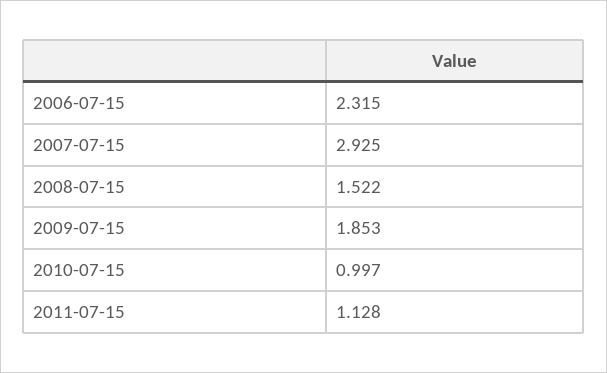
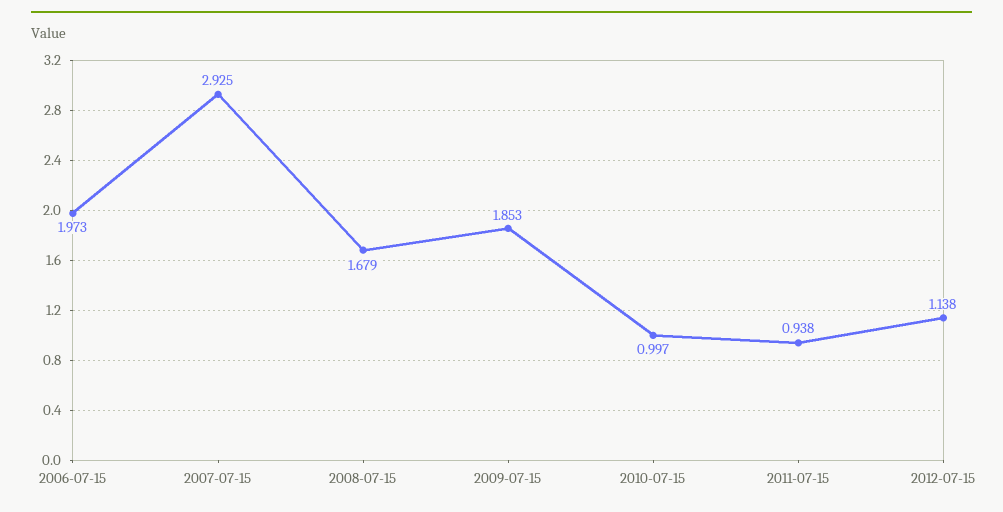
2006-07-15: 2.315 -> 1.973
2008-07-15: 1.522 -> 1.679
2011-07-15: 1.128 -> 0.938
2012-07-15: none -> 1.138

